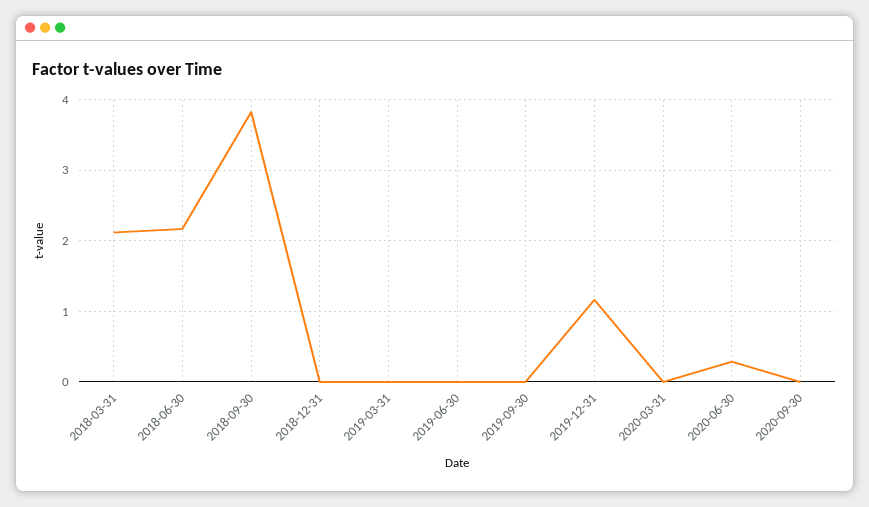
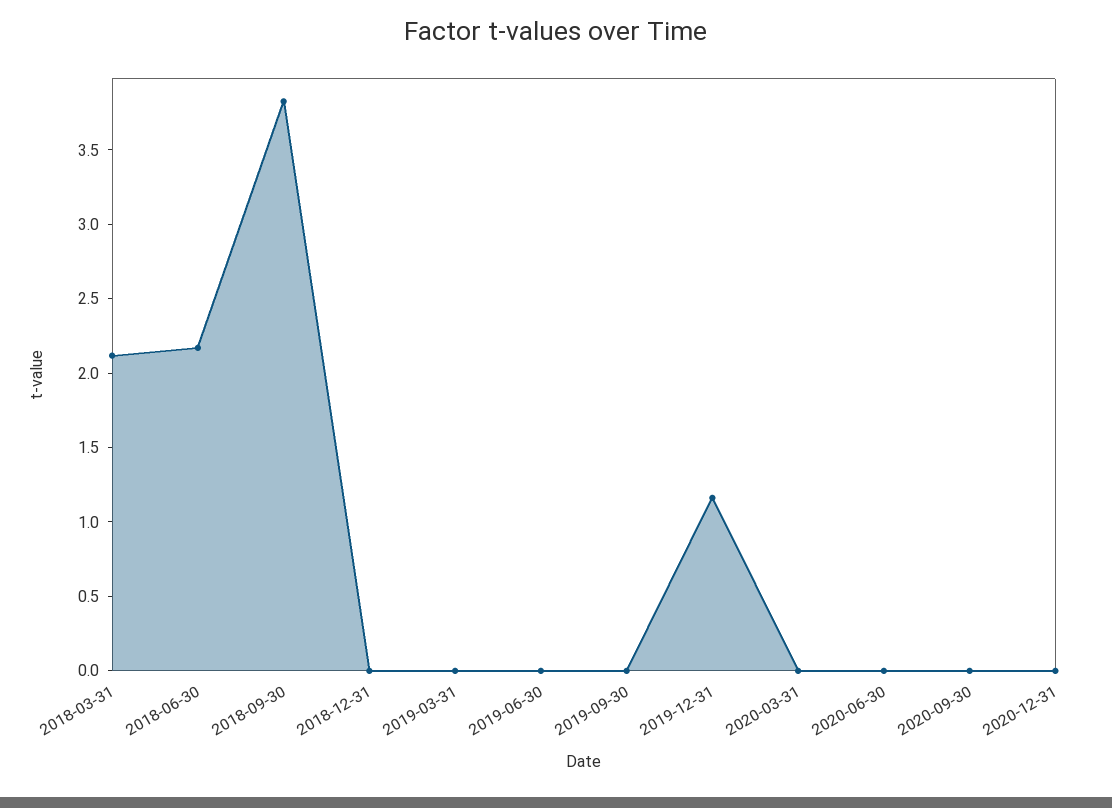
2020-06-30: 0.3 -> 0
2020-12-31: none -> 0

